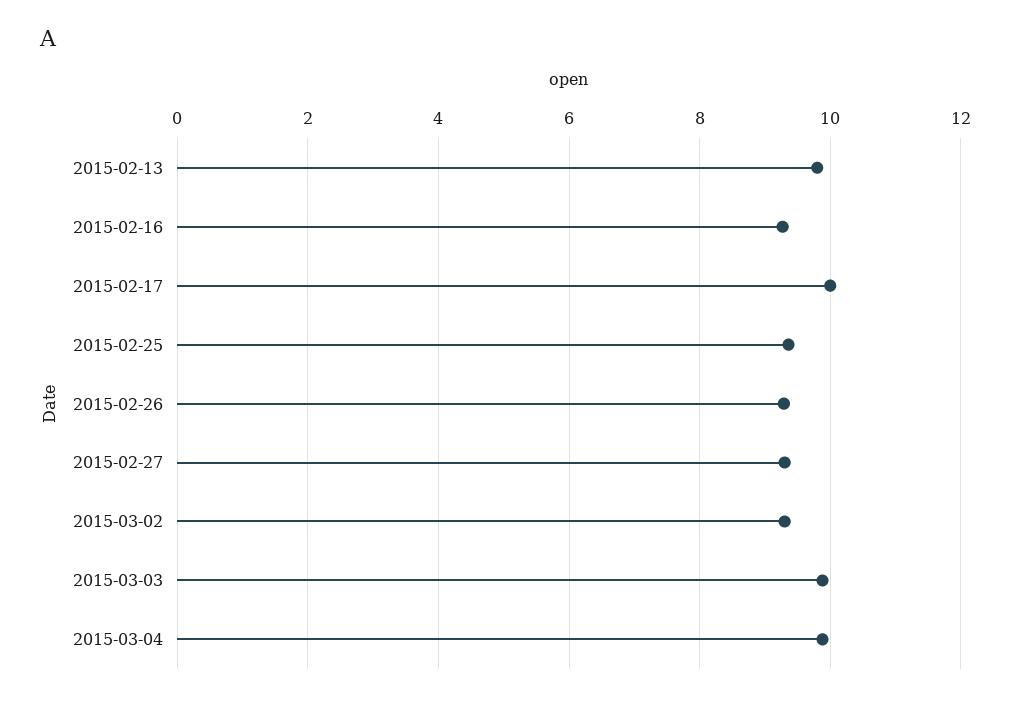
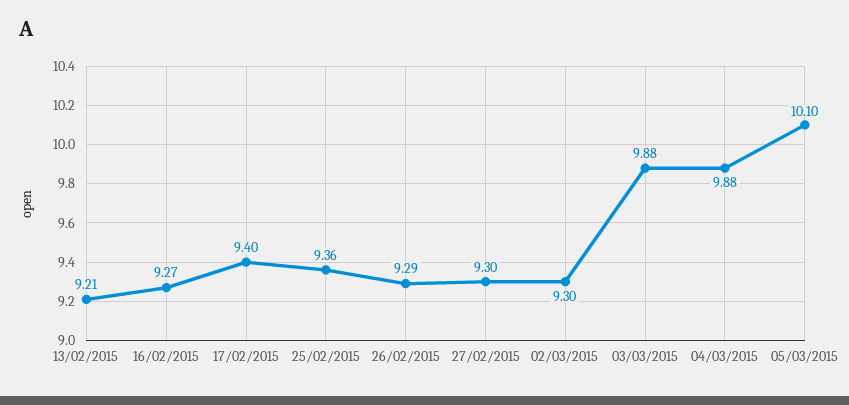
2015-02-13: 9.8 -> 9.21
2015-02-17: 10 -> 9.4
05/03/2015: none -> 10.1

